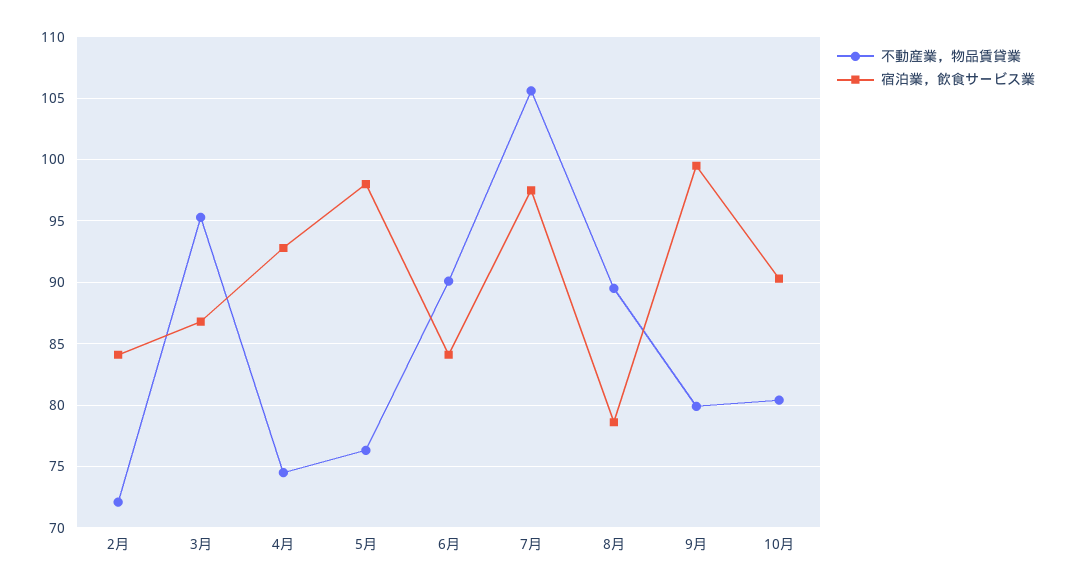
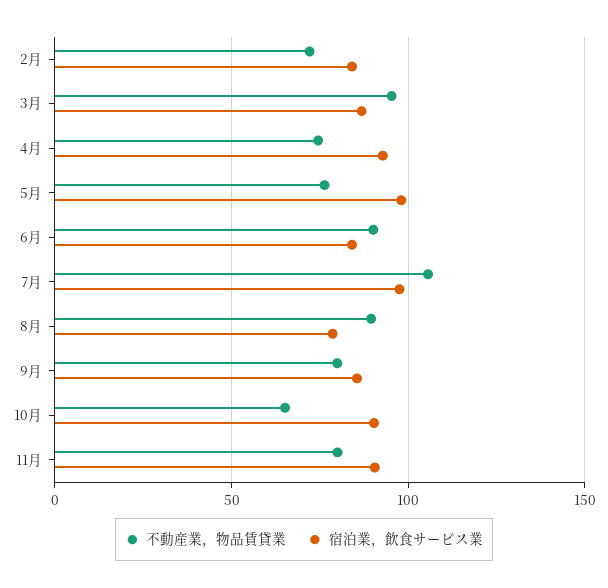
宿泊業，飲食サービス業, 9月: 99.5 -> 85
不動産業，物品賃貸業, 10月: 80.5 -> 65
不動産業，物品賃貸業, 11月: none -> 80
宿泊業，飲食サービス業, 11月: none -> 90

